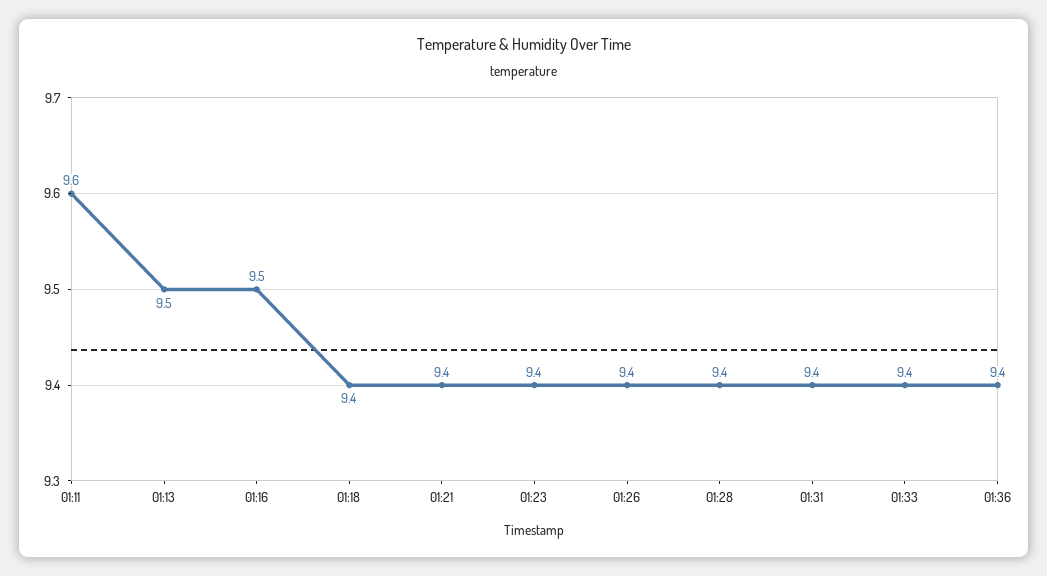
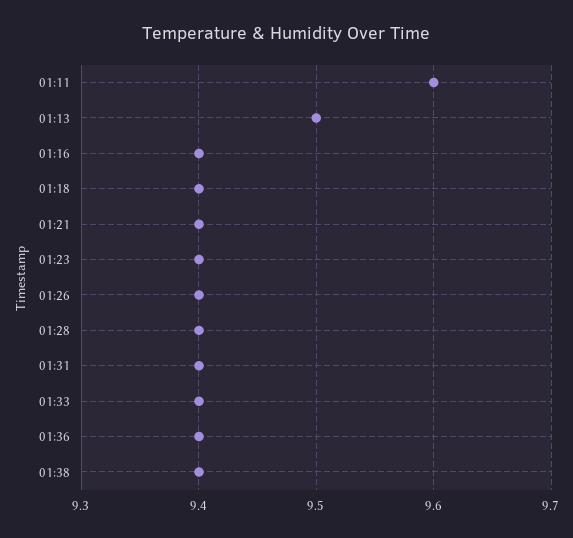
01:16: 9.5 -> 9.4
01:38: none -> 9.4

